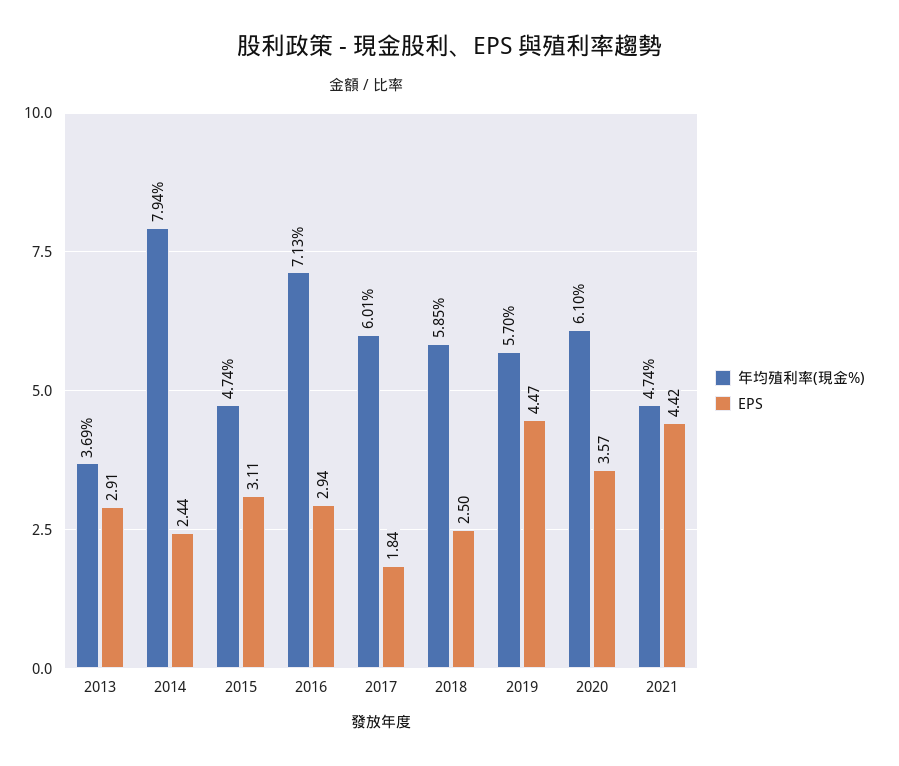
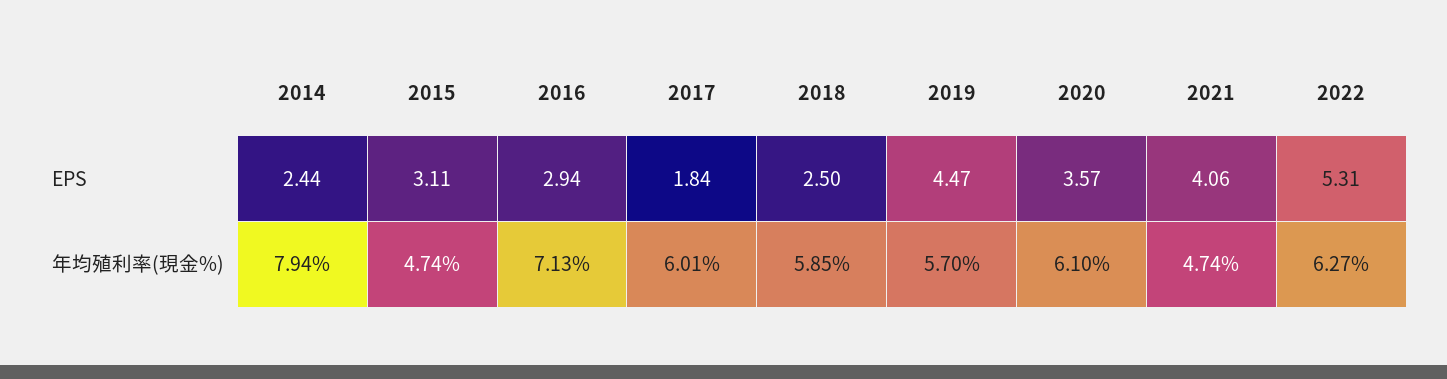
年均殖利率(現金%), 2013: 3.69 -> none
EPS, 2013: 2.91 -> none
EPS, 2021: 4.42 -> 4.06
EPS, 2022: none -> 5.31
年均殖利率(現金%), 2022: none -> 6.27

